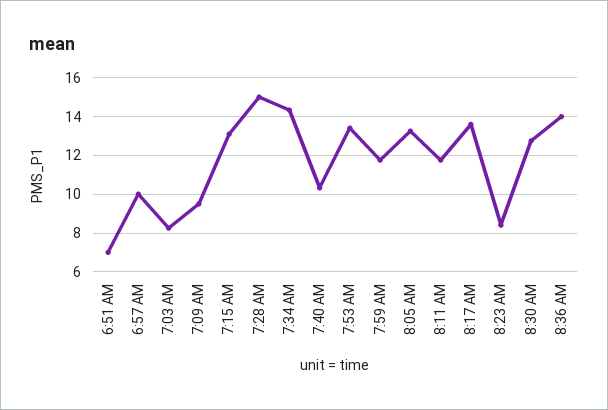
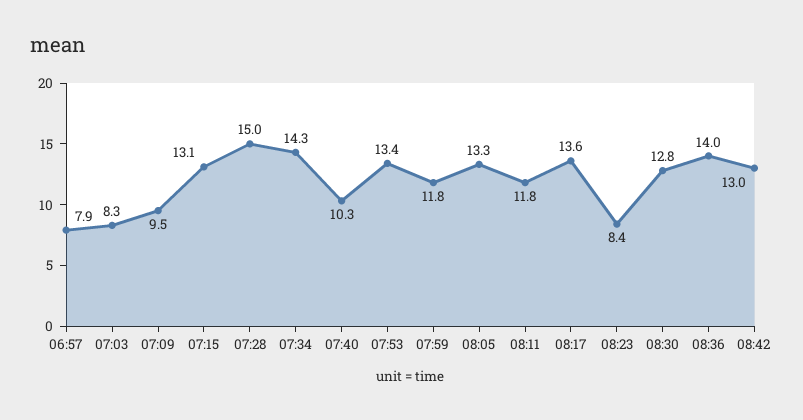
6:51 AM: 7 -> none
6:57 AM: 10 -> 7.9
08:42: none -> 13

